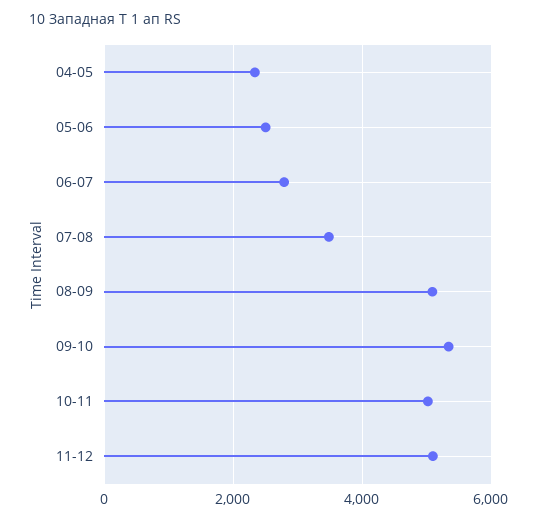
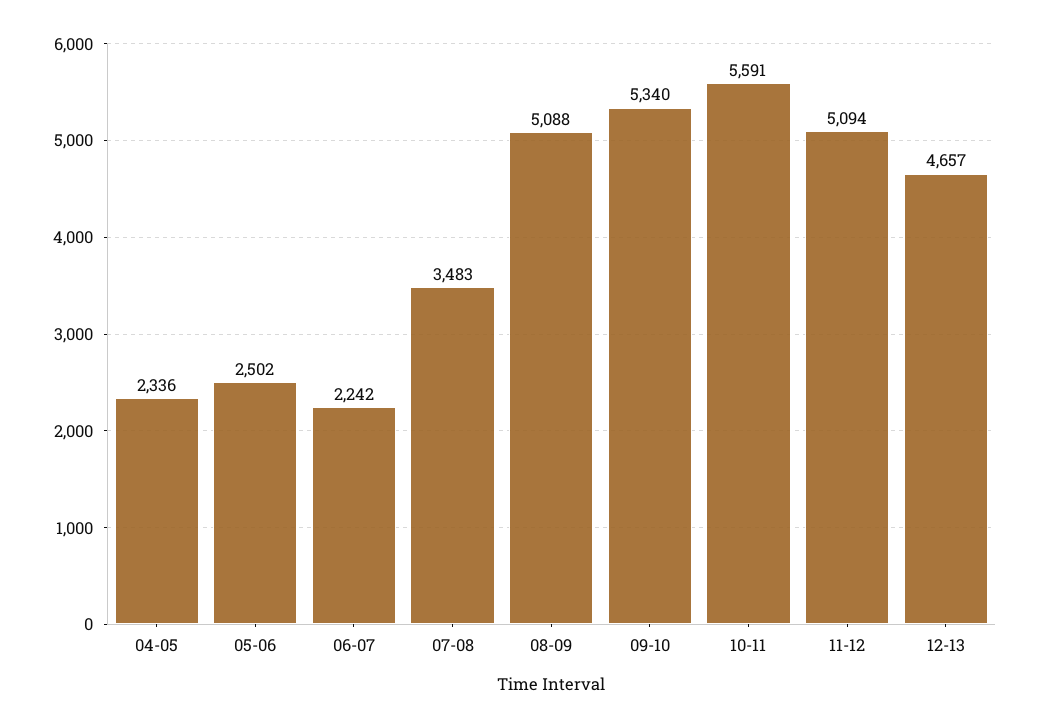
06-07: 2800 -> 2242
10-11: 5000 -> 5591
12-13: none -> 4657

